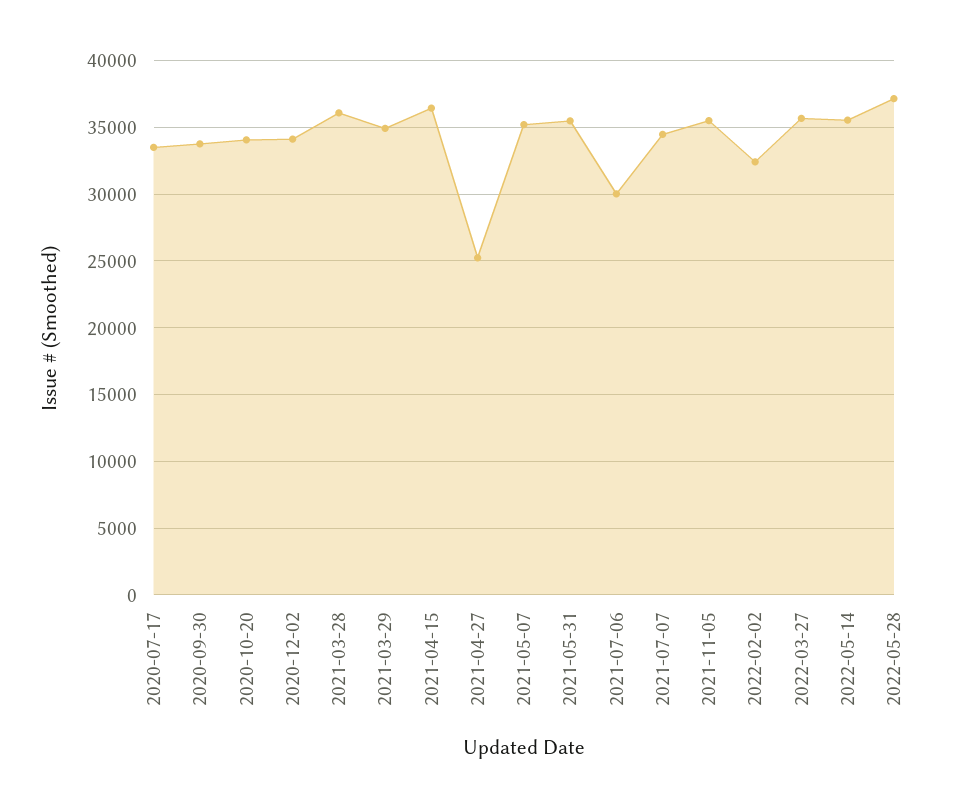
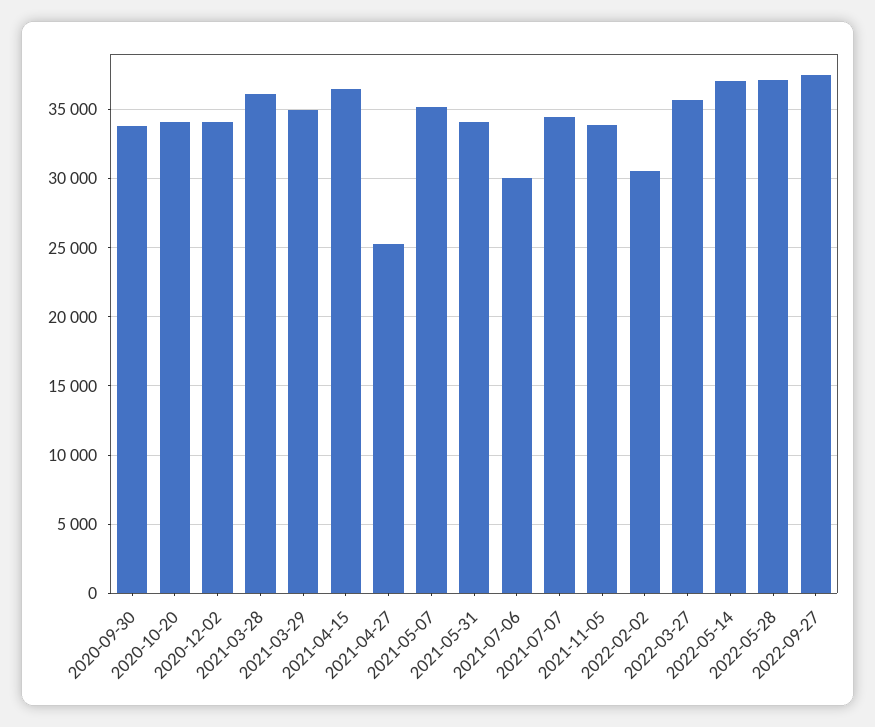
2020-07-17: 33500 -> none
2021-05-31: 35500 -> 34000
2021-11-05: 35500 -> 34000
2022-02-02: 32500 -> 30500
2022-05-14: 35500 -> 37000
2022-09-27: none -> 37500

